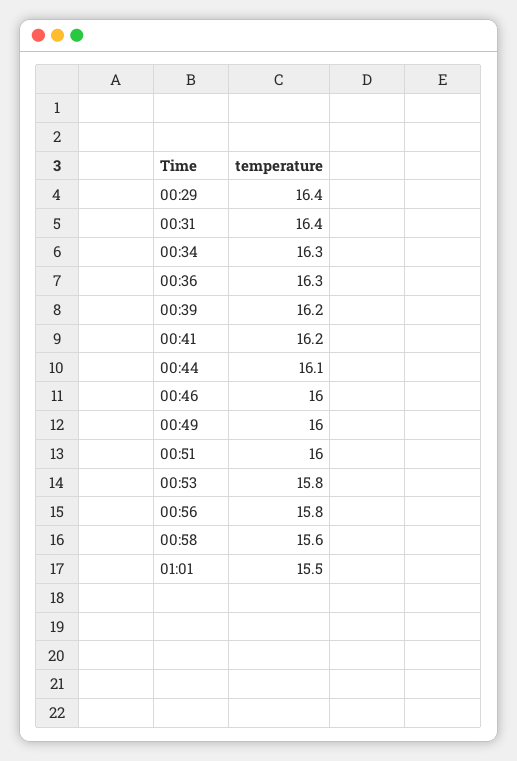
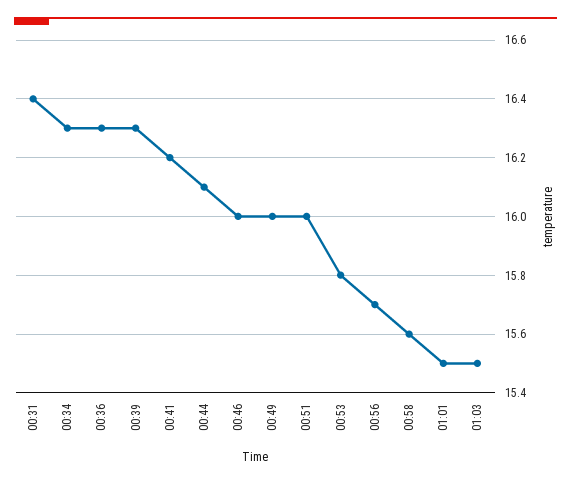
00:29: 16.4 -> none
00:39: 16.2 -> 16.3
00:56: 15.8 -> 15.7
01:03: none -> 15.5

